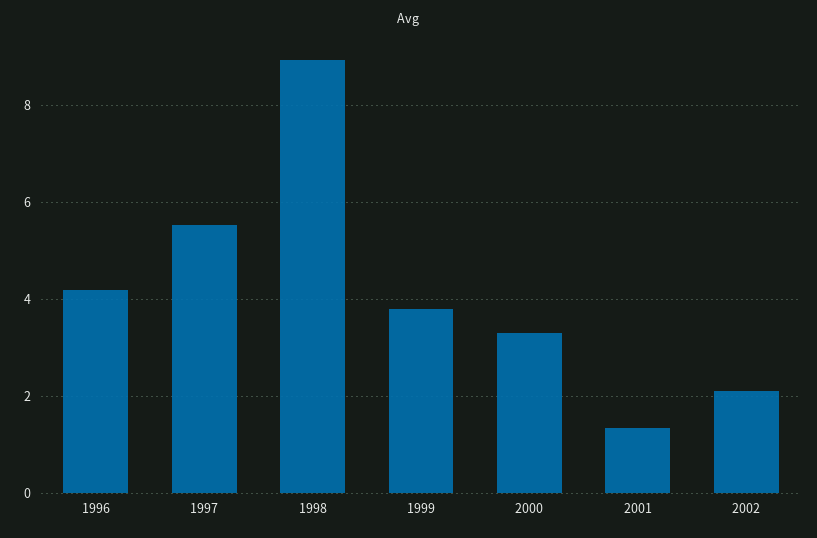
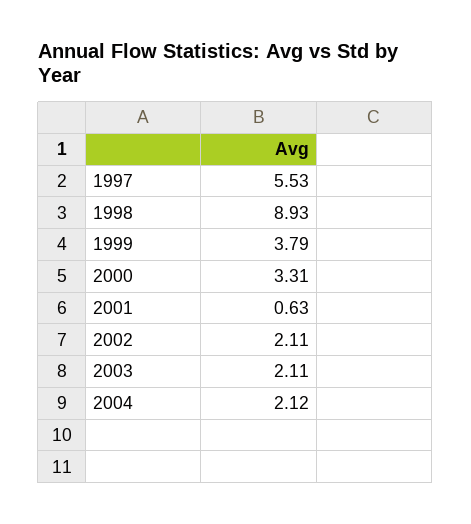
1996: 4.2 -> none
2001: 1.4 -> 0.63
2003: none -> 2.11
2004: none -> 2.12

